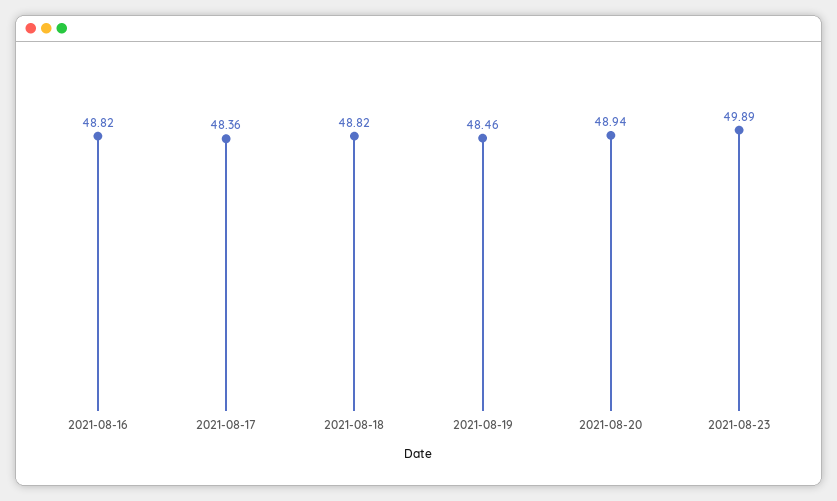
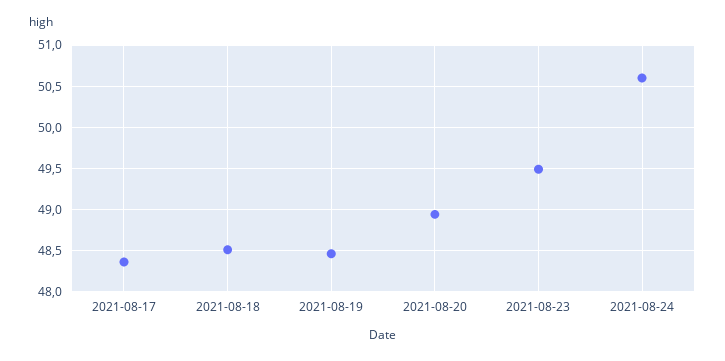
2021-08-16: 48.82 -> none
2021-08-18: 48.82 -> 48.5
2021-08-23: 49.89 -> 49.5
2021-08-24: none -> 50.6

